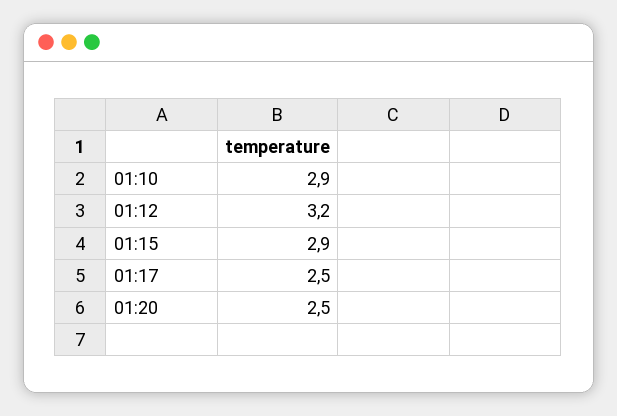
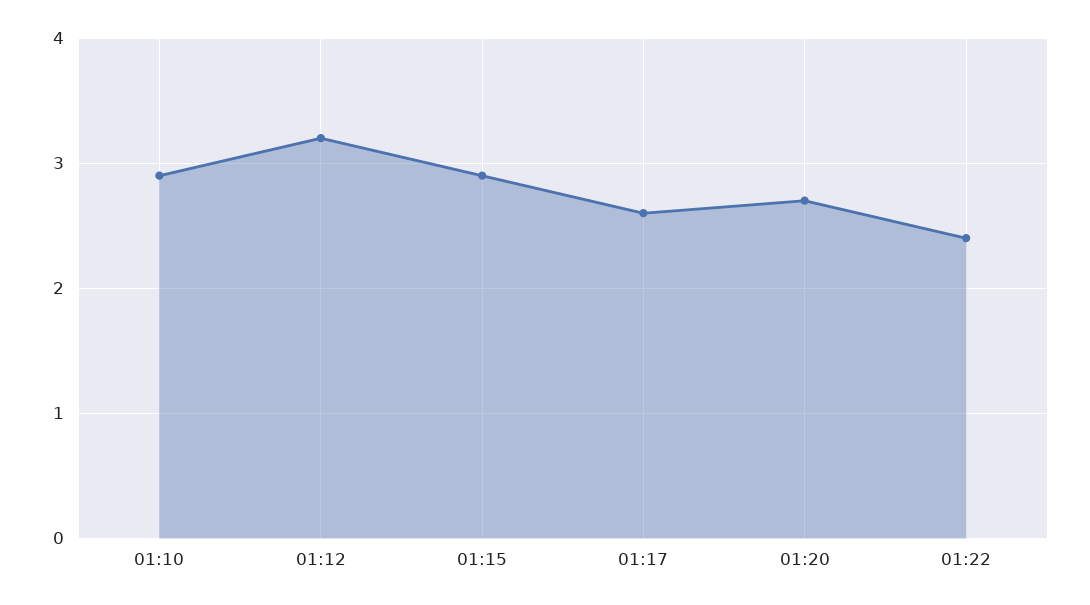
01:17: 2.5 -> 2.6
01:20: 2.5 -> 2.7
01:22: none -> 2.4

